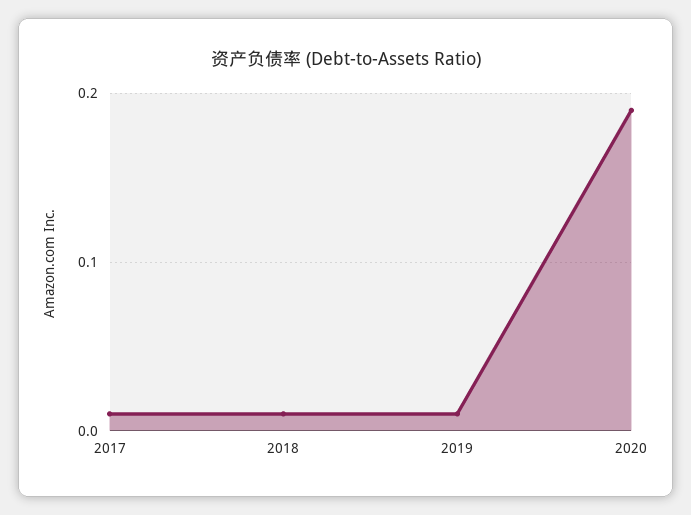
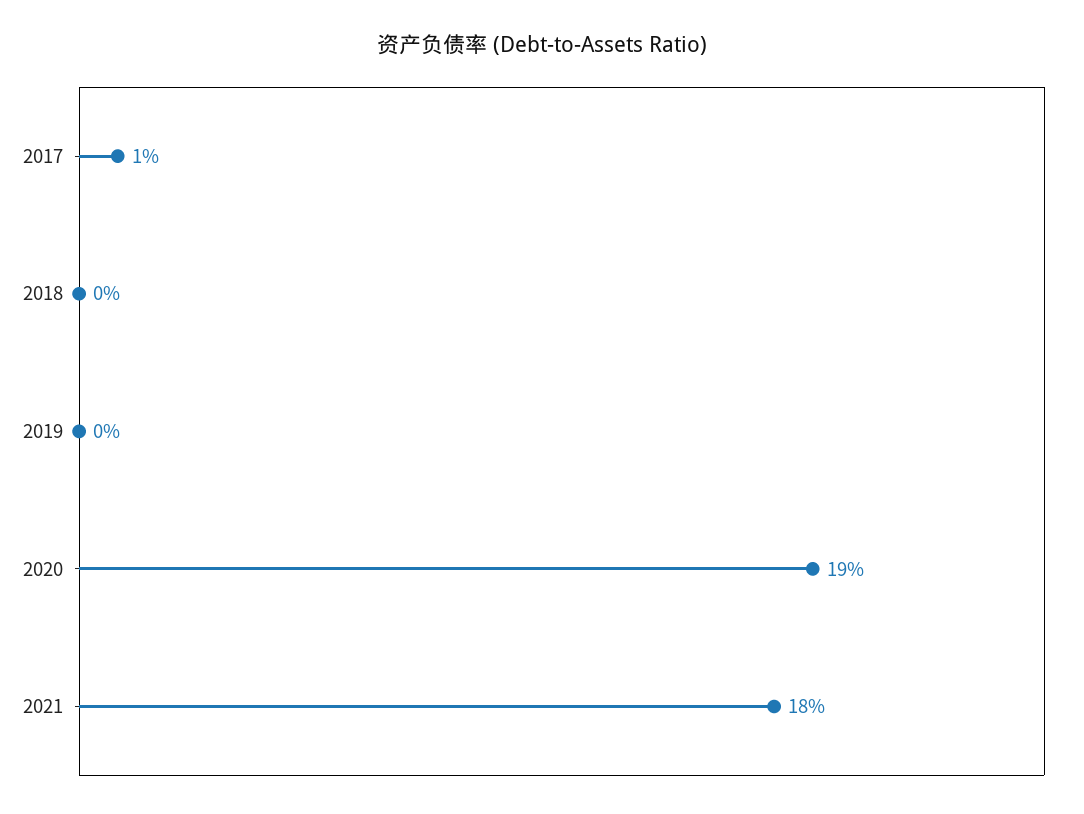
2018: 0.01 -> 0
2019: 0.01 -> 0
2021: none -> 0.18

